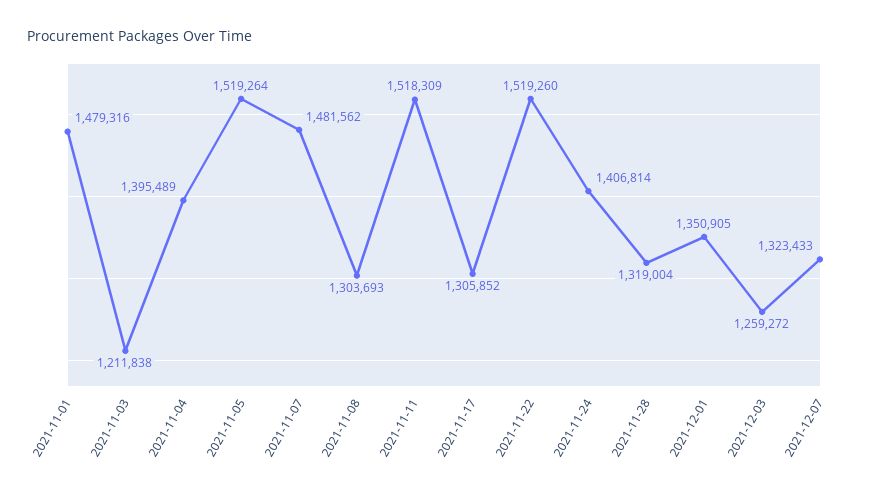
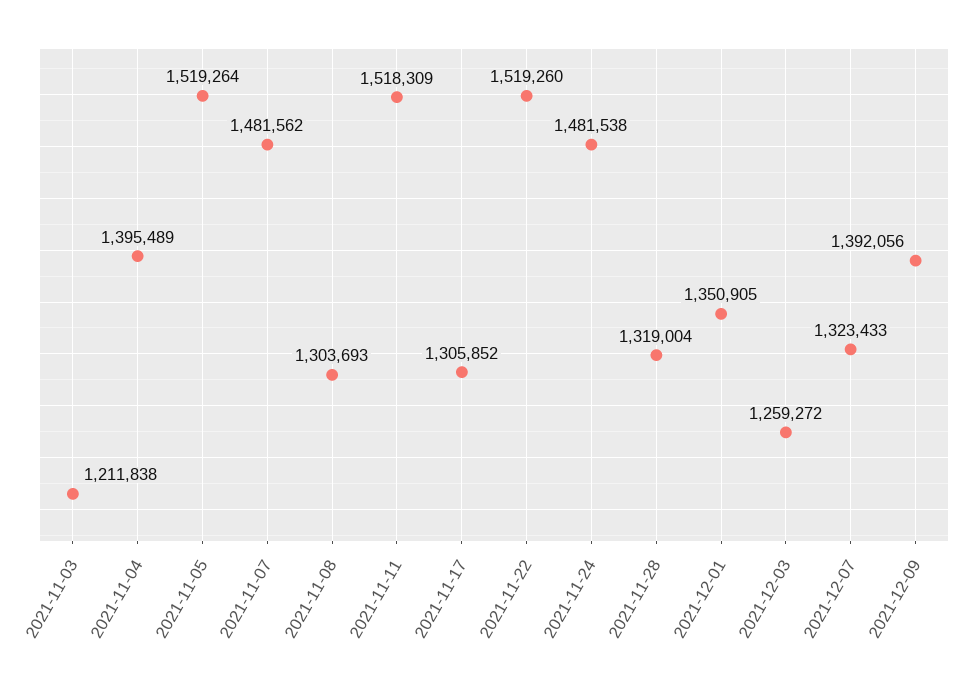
2021-11-01: 1479316 -> none
2021-11-24: 1406814 -> 1481538
2021-12-09: none -> 1392056

